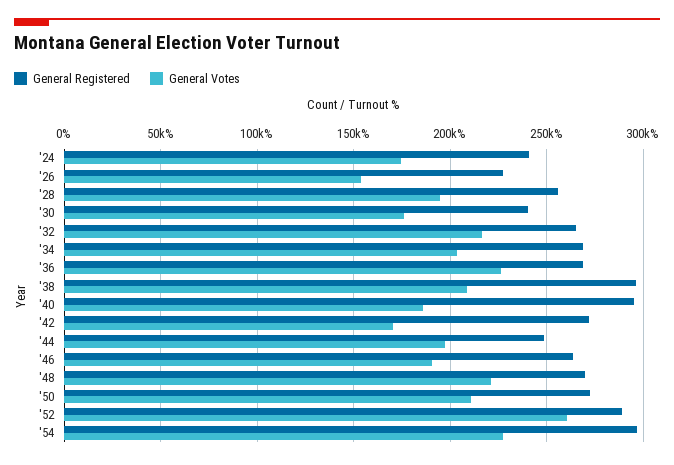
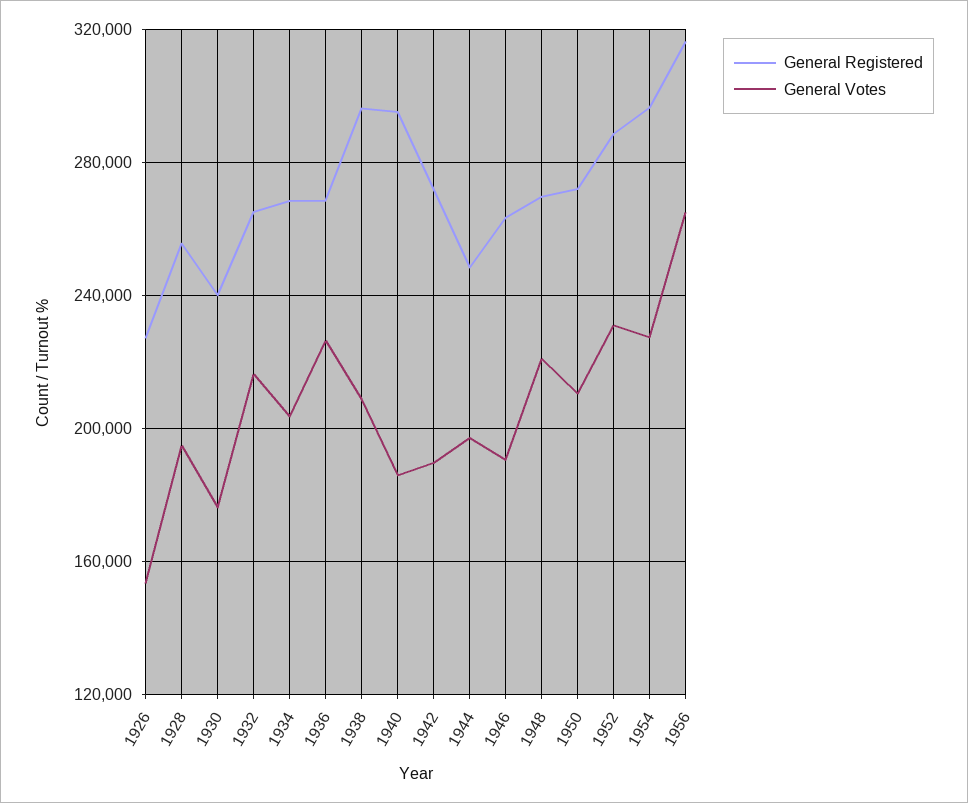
General Registered, '24: 240000 -> none
General Votes, '24: 175000 -> none
General Votes, '42: 170000 -> 190000
General Votes, '52: 260000 -> 230000
General Registered, 1956: none -> 315000
General Votes, 1956: none -> 265000

